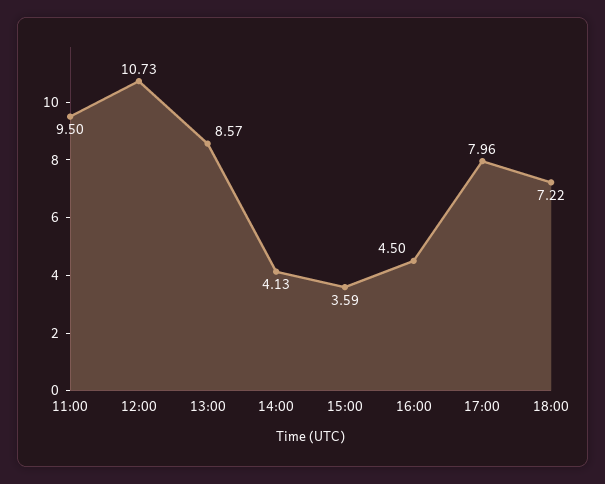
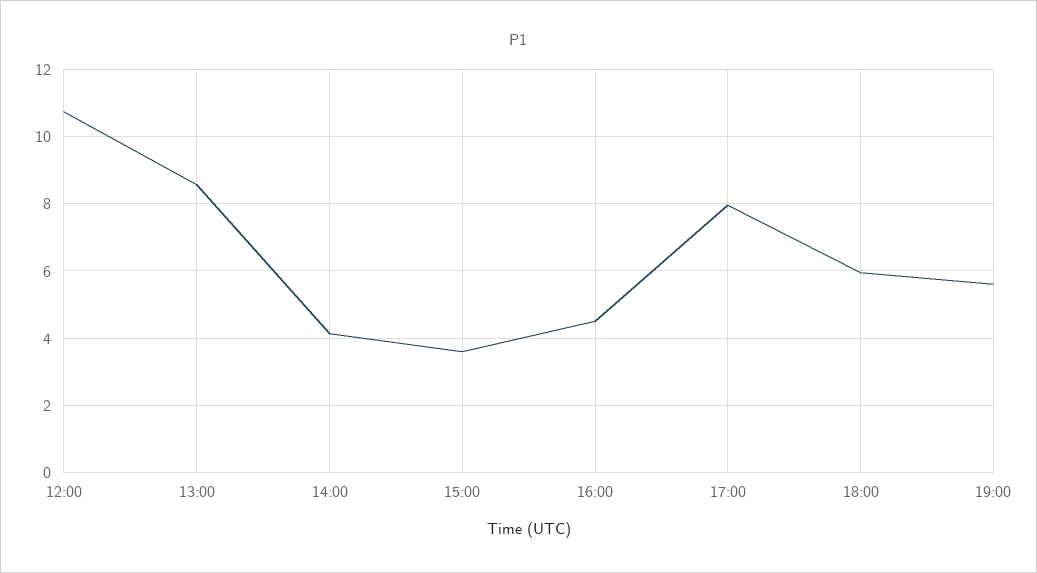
11:00: 9.5 -> none
18:00: 7.22 -> 6
19:00: none -> 5.6

